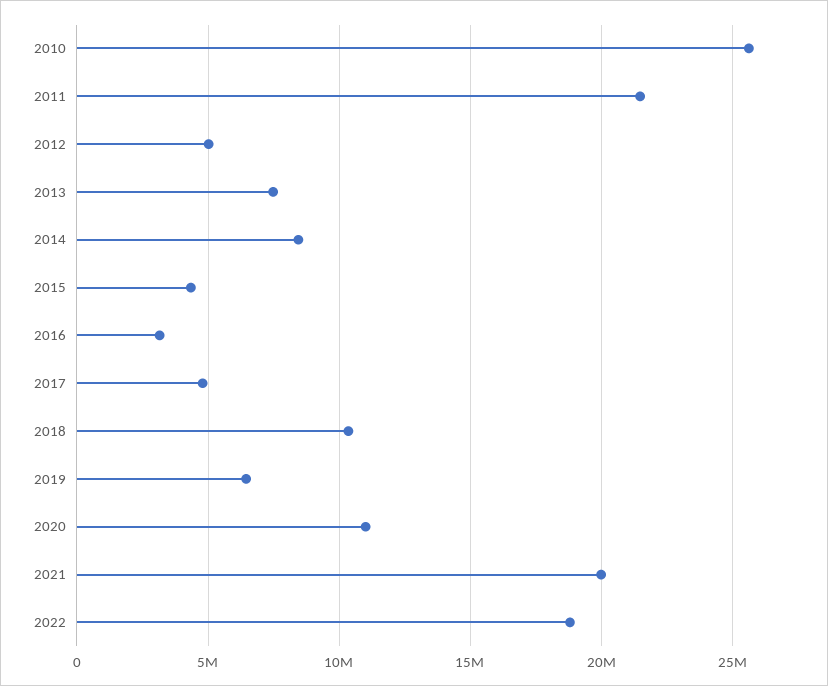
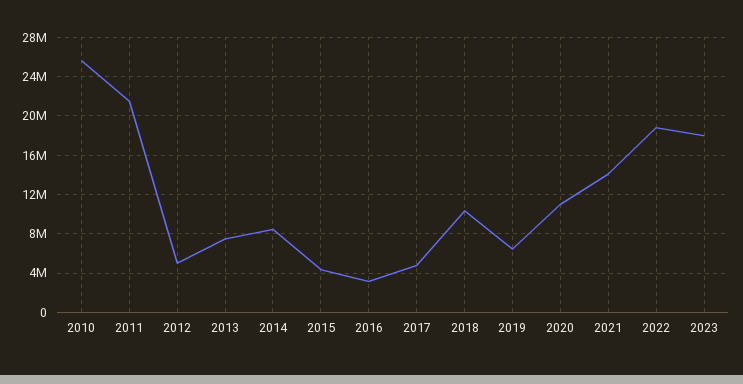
2021: 20000000 -> 14000000
2023: none -> 18000000

